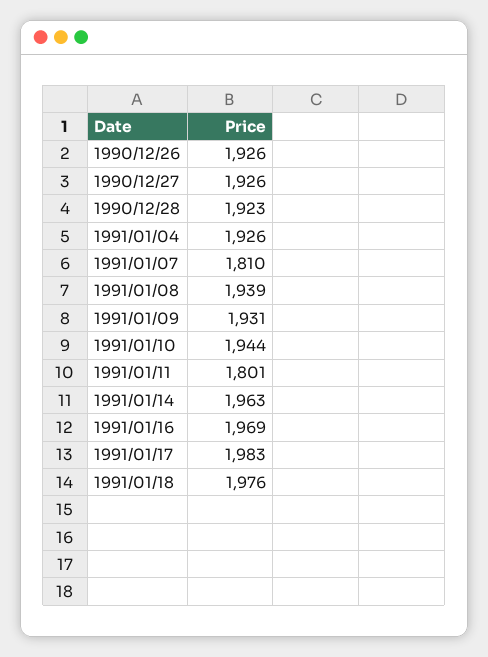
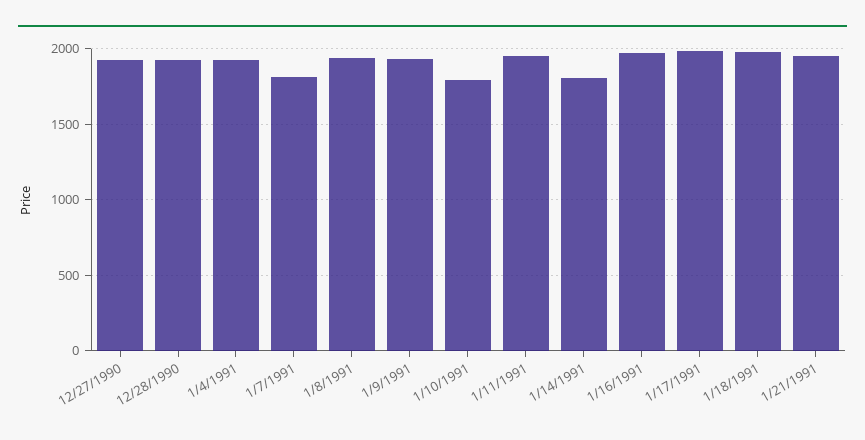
1990/12/26: 1926 -> none
1991/01/10: 1944 -> 1800
1991/01/11: 1801 -> 1950
1991/01/14: 1963 -> 1800
1/21/1991: none -> 1950

